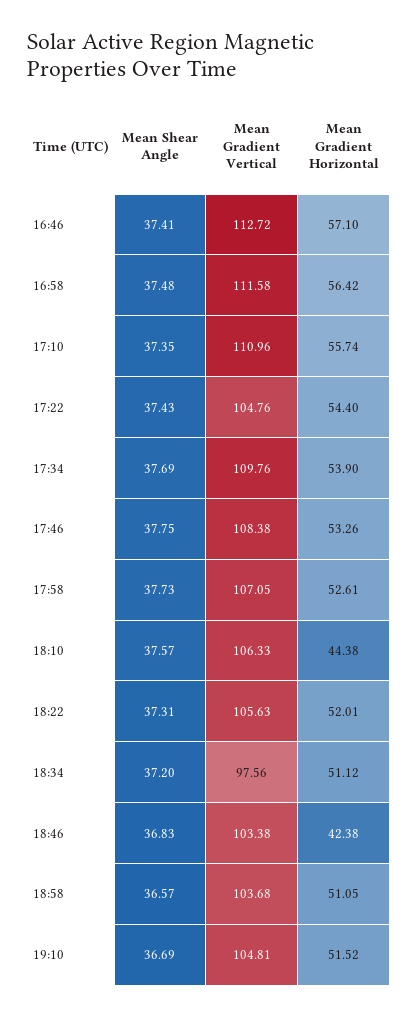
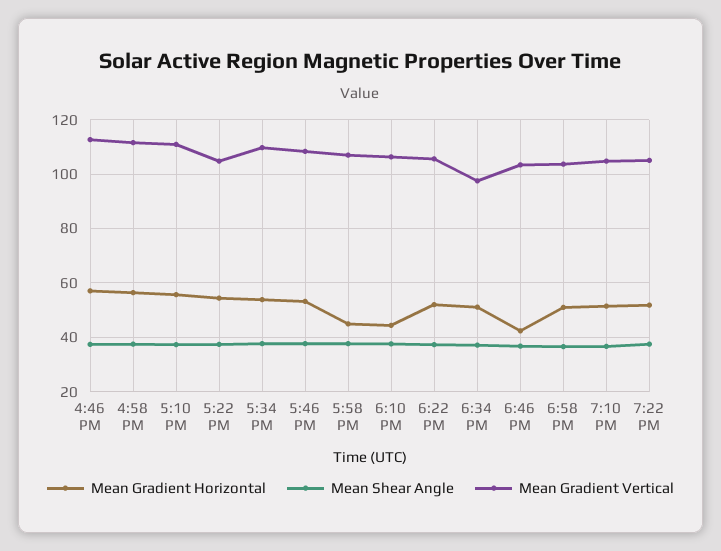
Mean Gradient Horizontal, 17:58: 52.61 -> 45
Mean Gradient Horizontal, 7:22 PM: none -> 52.5
Mean Shear Angle, 7:22 PM: none -> 37.5
Mean Gradient Vertical, 7:22 PM: none -> 105

